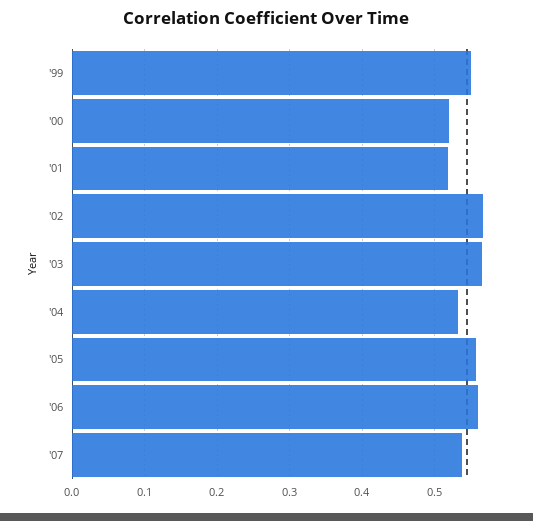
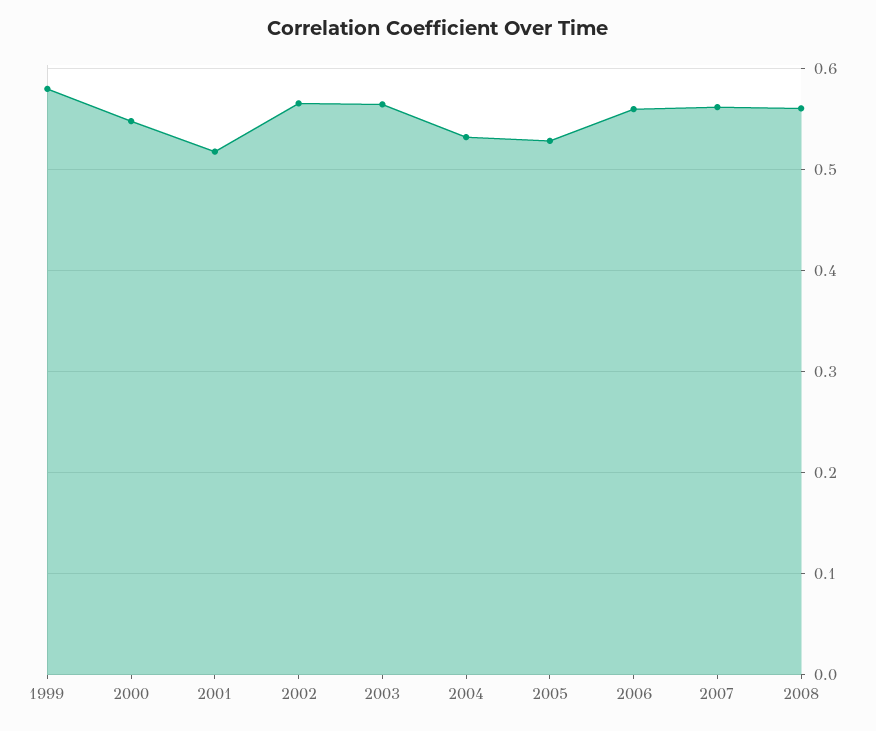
'99: 0.55 -> 0.58
'00: 0.52 -> 0.55
'05: 0.56 -> 0.53
'07: 0.54 -> 0.56
2008: none -> 0.56

